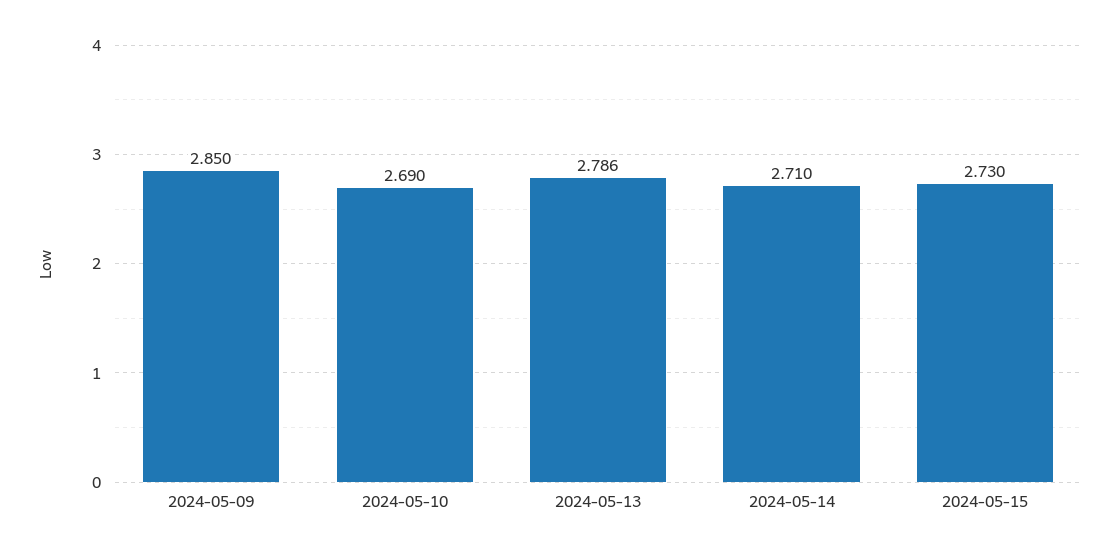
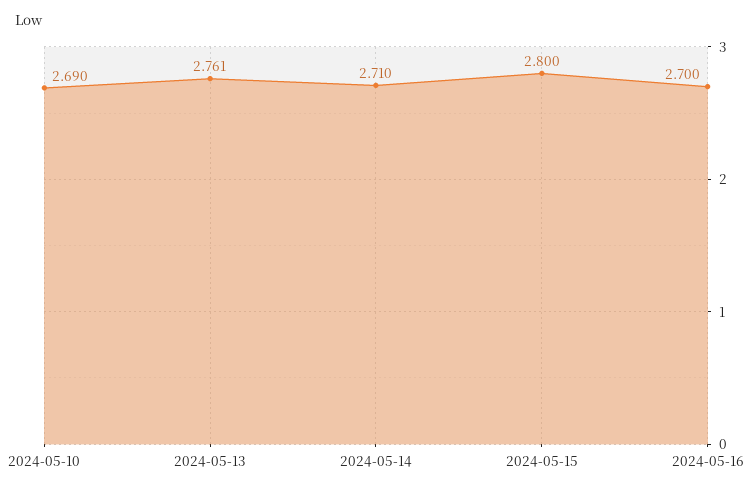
2024-05-09: 2.85 -> none
2024-05-13: 2.786 -> 2.761
2024-05-15: 2.73 -> 2.8
2024-05-16: none -> 2.7

